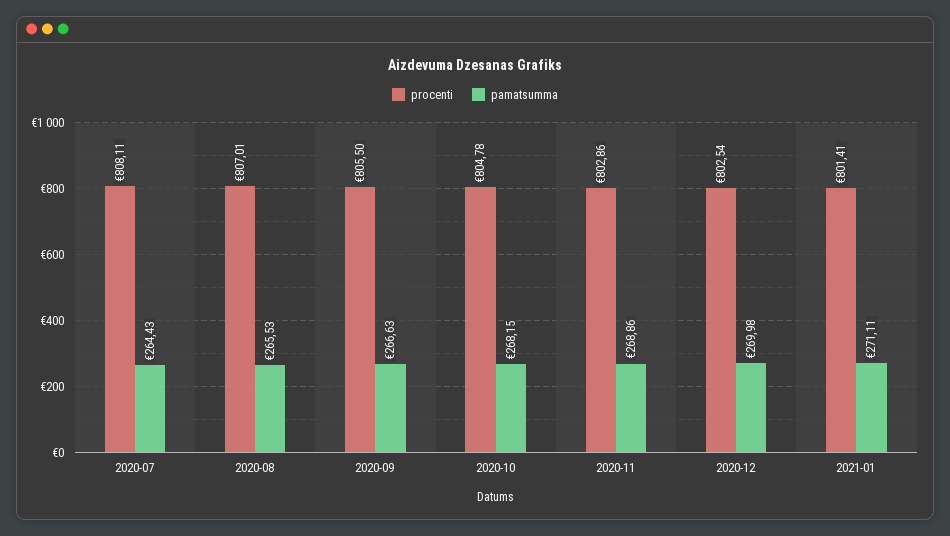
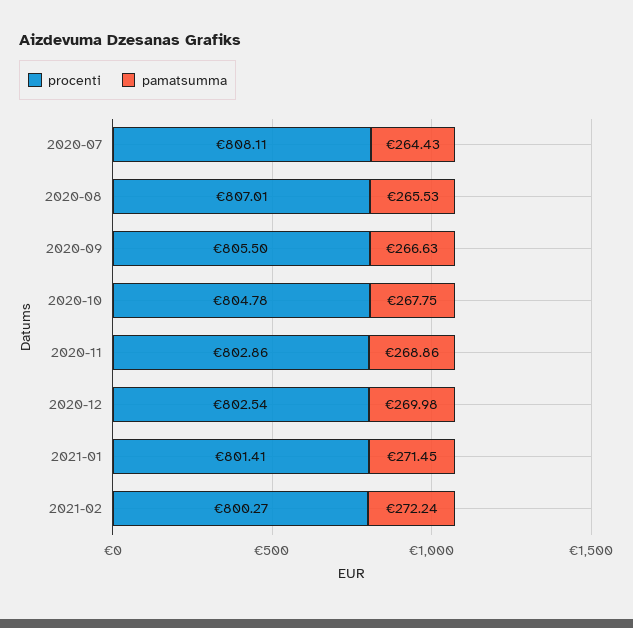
pamatsumma, 2020-10: 268.15 -> 267.75
pamatsumma, 2021-01: 271.11 -> 271.45
procenti, 2021-02: none -> 800.27
pamatsumma, 2021-02: none -> 272.24

